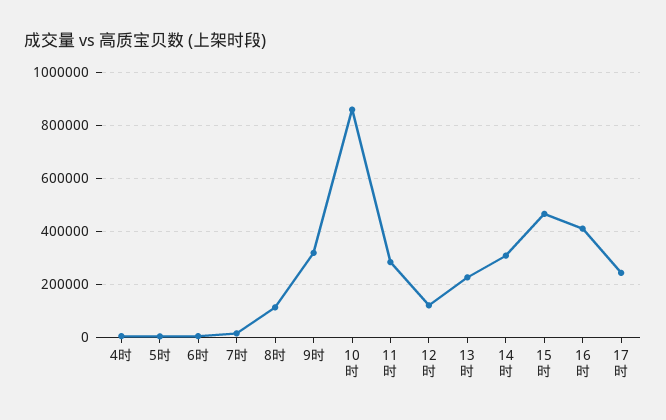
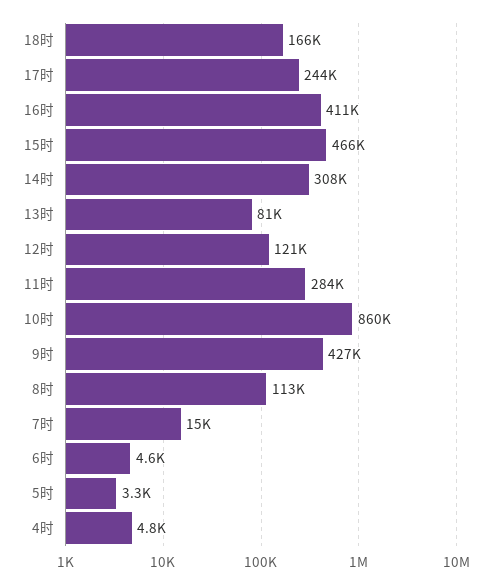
9时: 325000 -> 427000
13时: 225000 -> 81000
18时: none -> 166000

